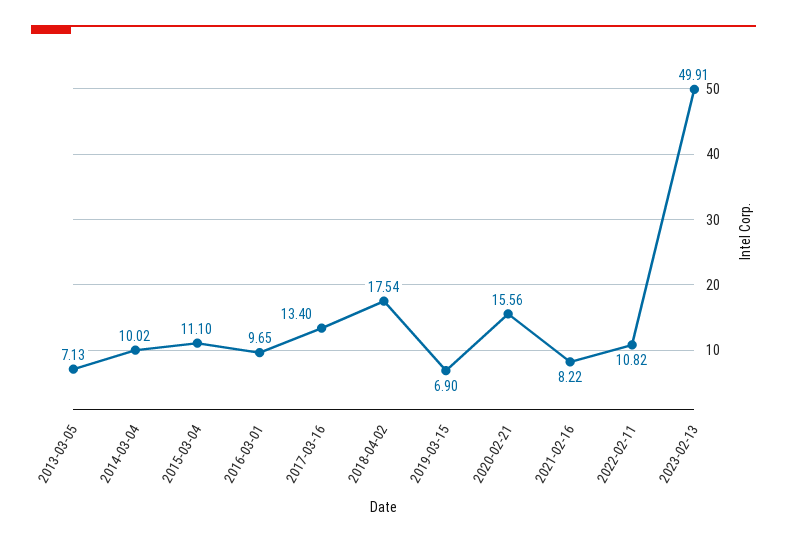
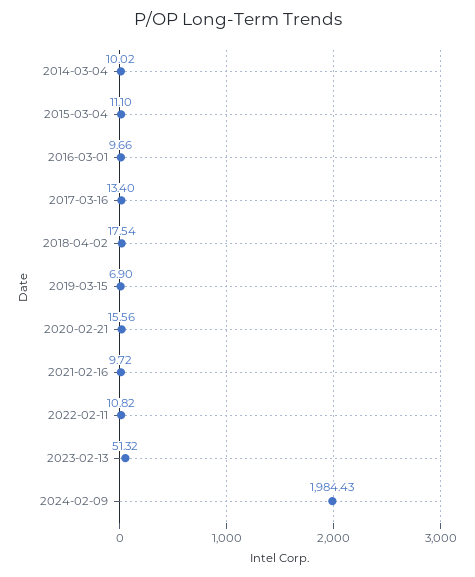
2013-03-05: 7.13 -> none
2016-03-01: 9.65 -> 9.66
2021-02-16: 8.22 -> 9.72
2023-02-13: 49.91 -> 51.32
2024-02-09: none -> 1984.43

